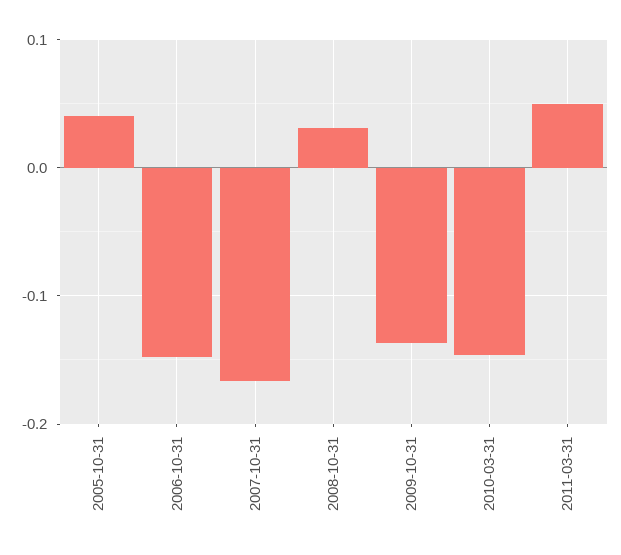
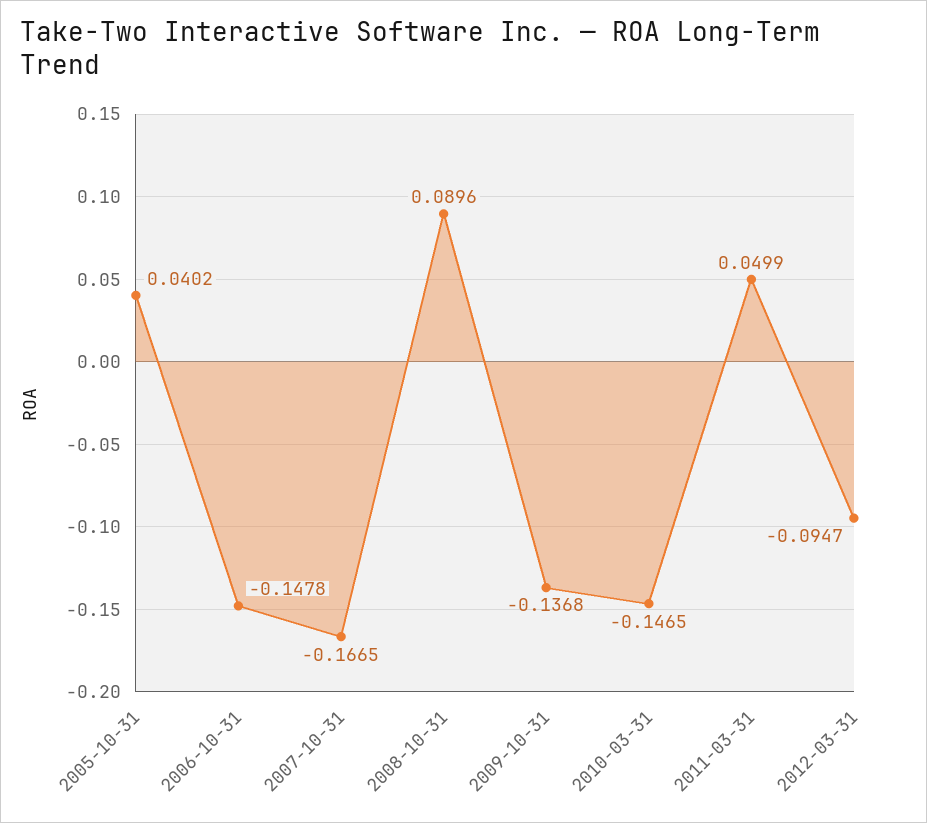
2008-10-31: 0.03 -> 0.0896
2012-03-31: none -> -0.0947

